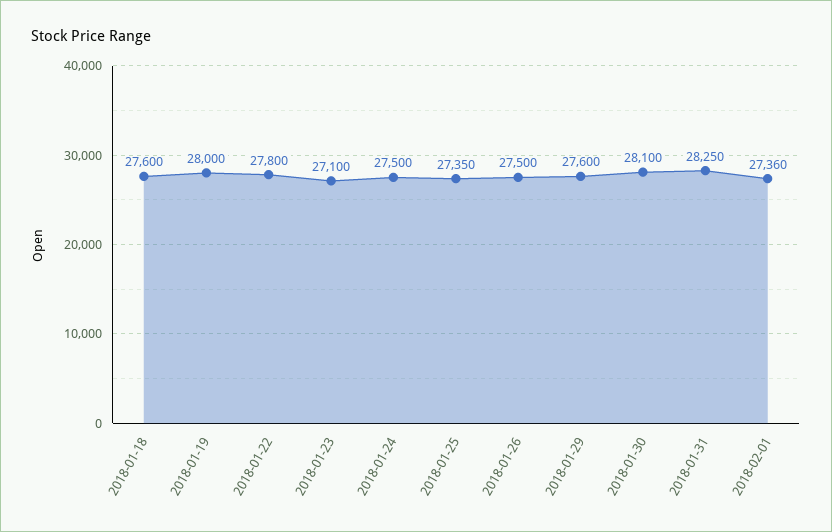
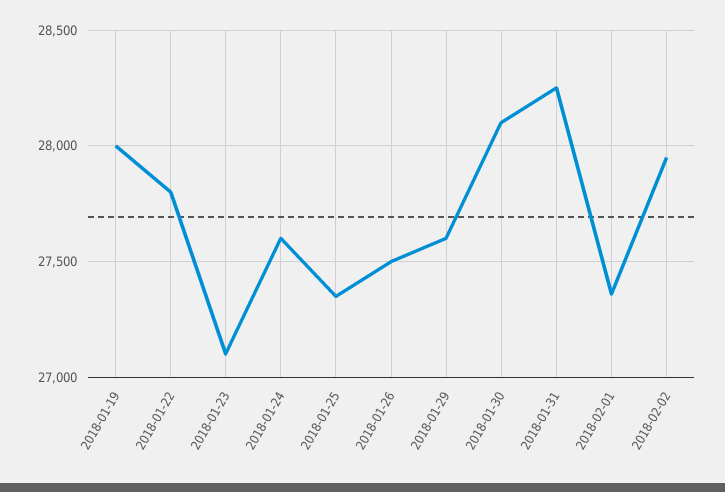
2018-01-18: 27600 -> none
2018-01-24: 27500 -> 27600
2018-02-02: none -> 27950

